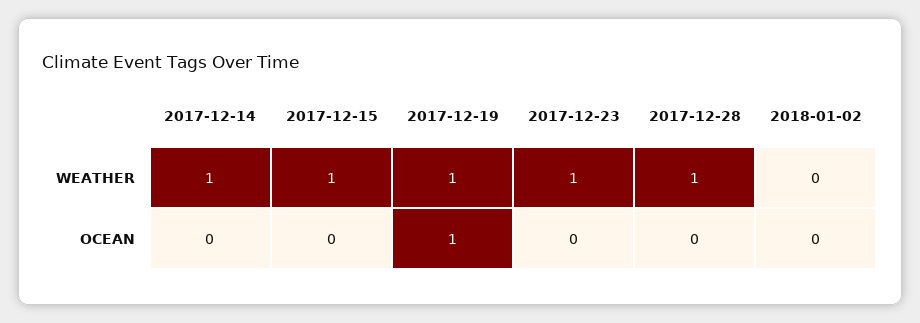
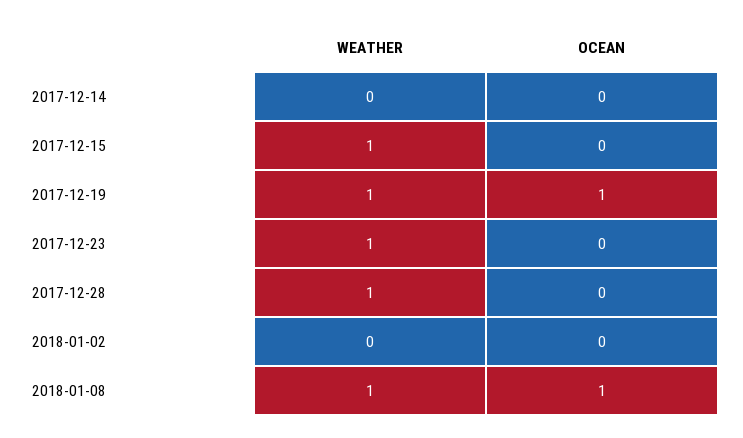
2017-12-14, WEATHER: 1 -> 0
2018-01-08, WEATHER: none -> 1
2018-01-08, OCEAN: none -> 1

